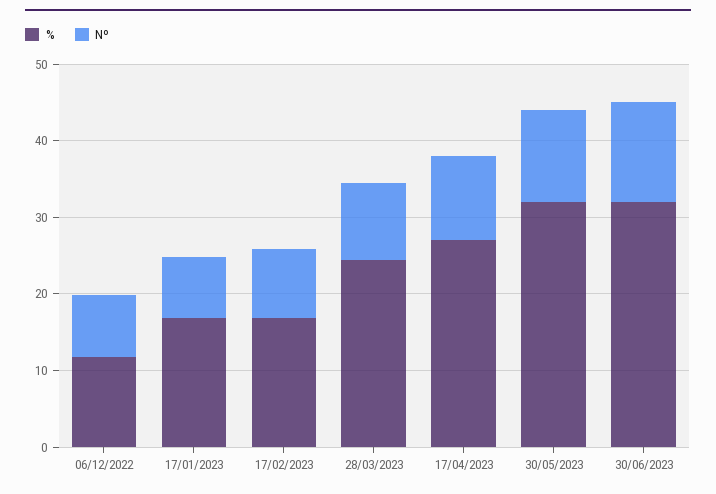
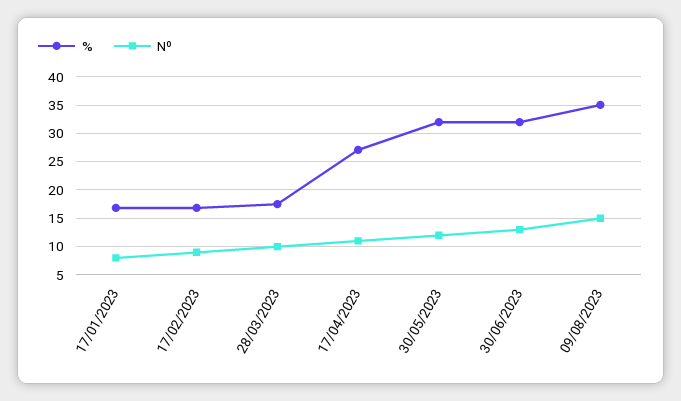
%, 06/12/2022: 12 -> none
Nº, 06/12/2022: 8 -> none
%, 28/03/2023: 24 -> 17.5
%, 09/08/2023: none -> 35
Nº, 09/08/2023: none -> 15

